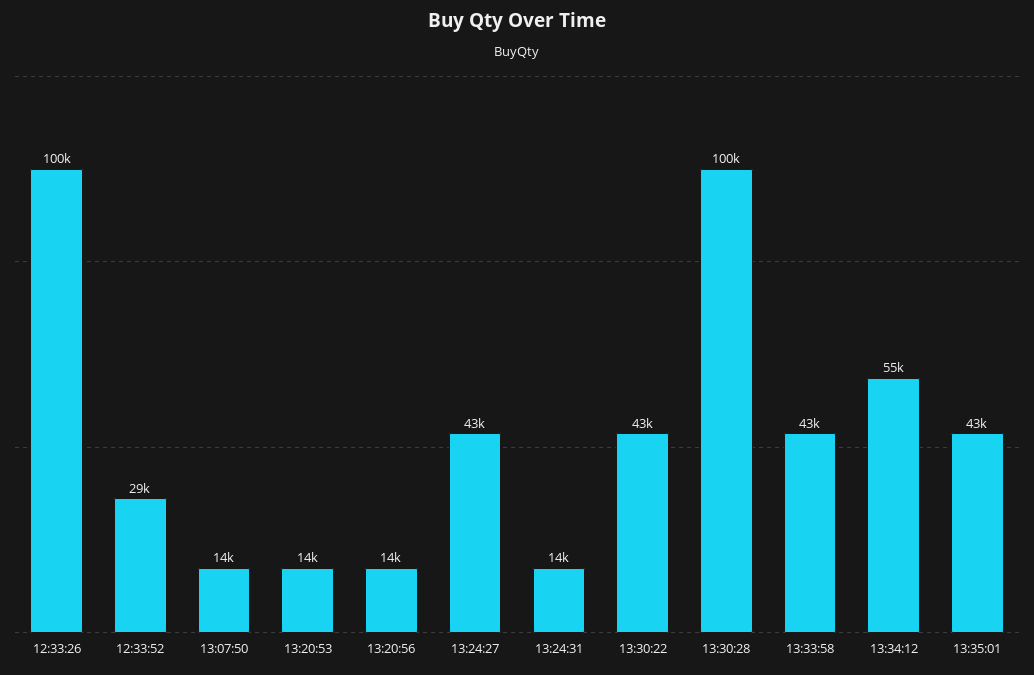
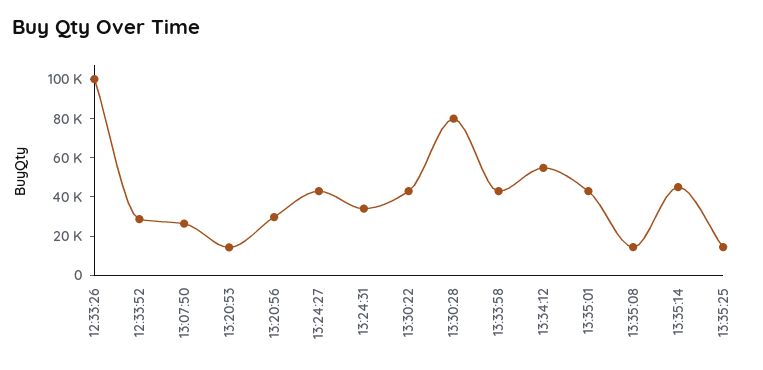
13:07:50: 14000 -> 25000
13:20:56: 14000 -> 30000
13:24:31: 14000 -> 35000
13:30:28: 100000 -> 80000
13:35:08: none -> 15000
13:35:14: none -> 45000
13:35:25: none -> 15000

